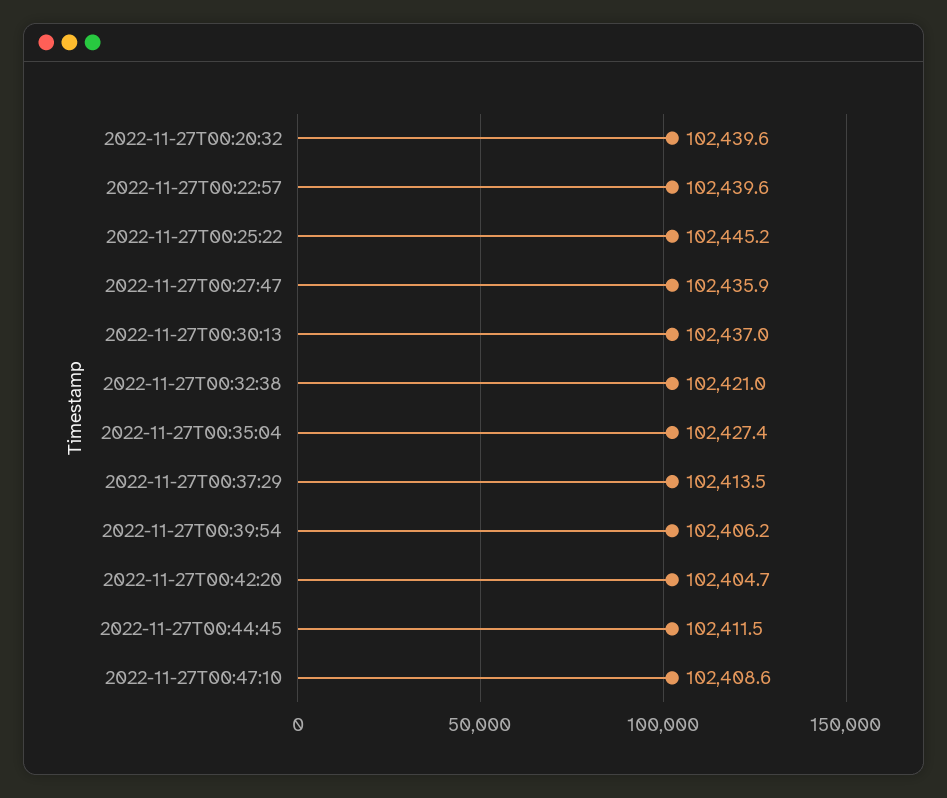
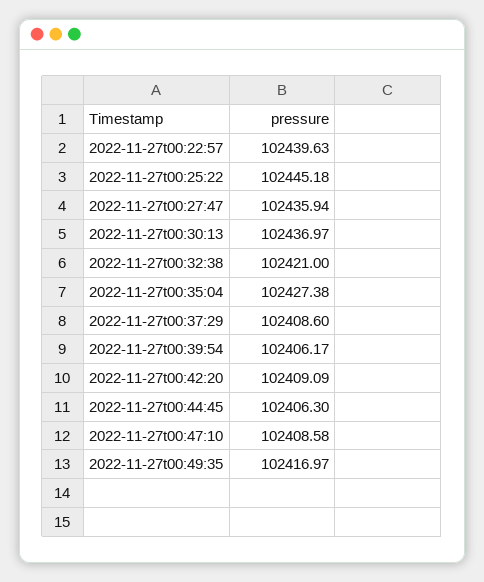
2022-11-27T00:20:32: 102439.6 -> none
2022-11-27T00:37:29: 102413.5 -> 102408.6
2022-11-27T00:42:20: 102404.7 -> 102409.09
2022-11-27T00:44:45: 102411.5 -> 102406.3
2022-11-27t00:49:35: none -> 102416.97

